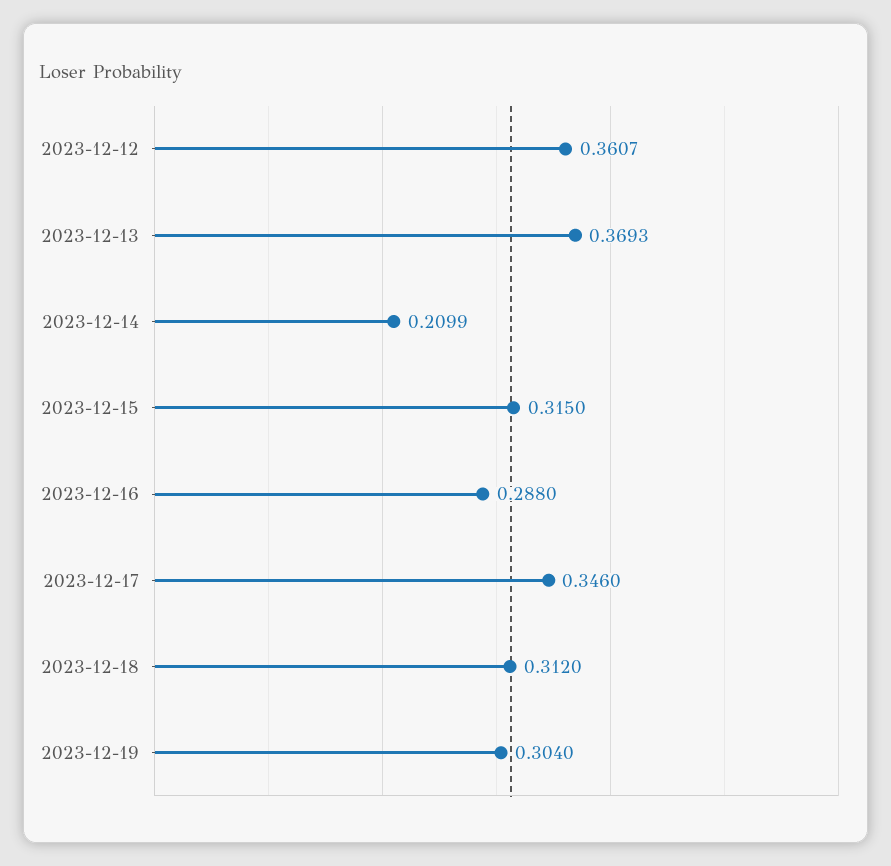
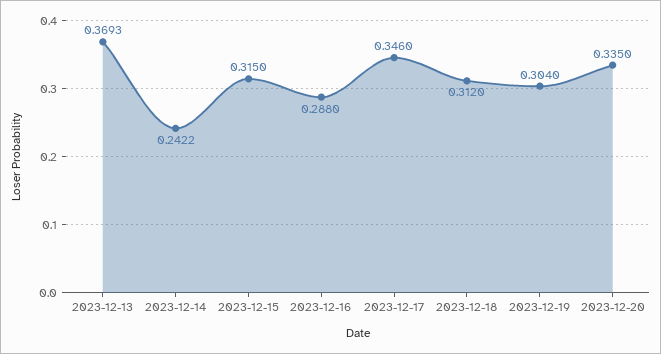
2023-12-12: 0.3607 -> none
2023-12-14: 0.2099 -> 0.2422
2023-12-20: none -> 0.335

